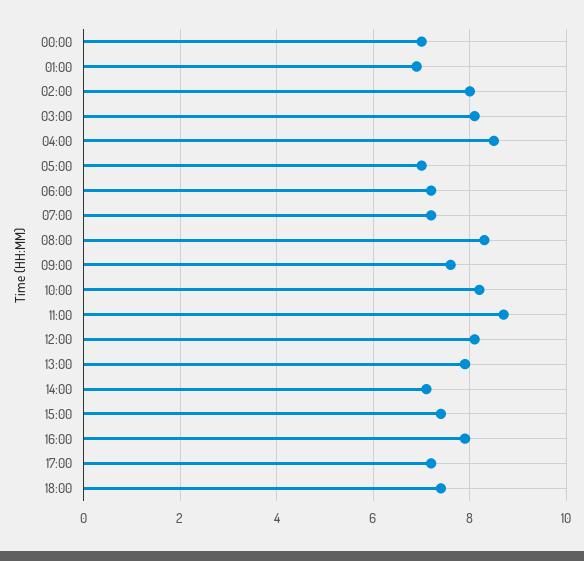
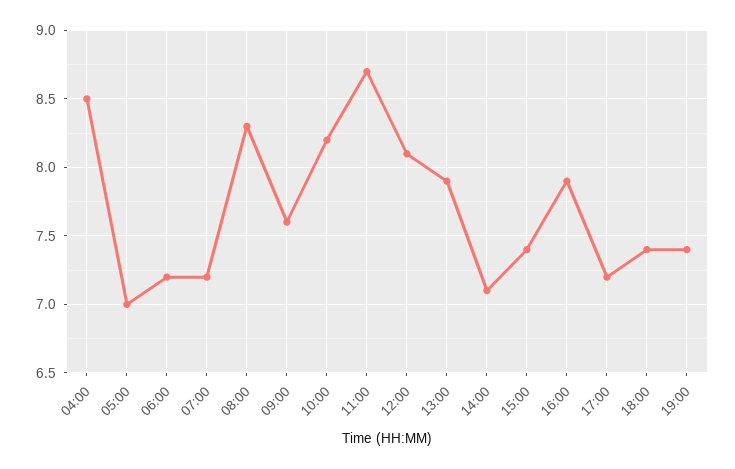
00:00: 7 -> none
01:00: 7 -> none
02:00: 8 -> none
03:00: 8 -> none
19:00: none -> 7.4

